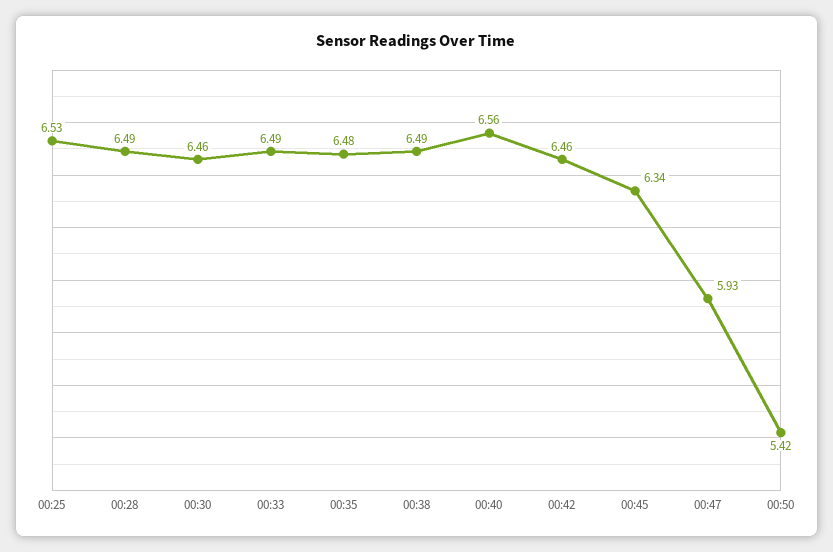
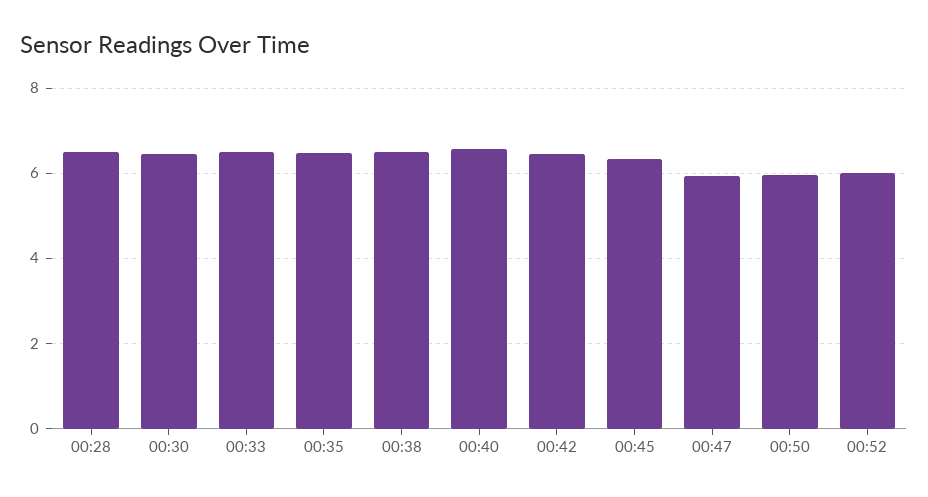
00:25: 6.53 -> none
00:50: 5.42 -> 6
00:52: none -> 6

